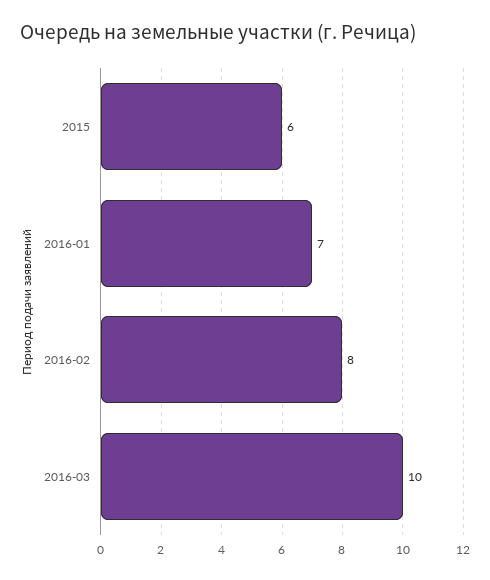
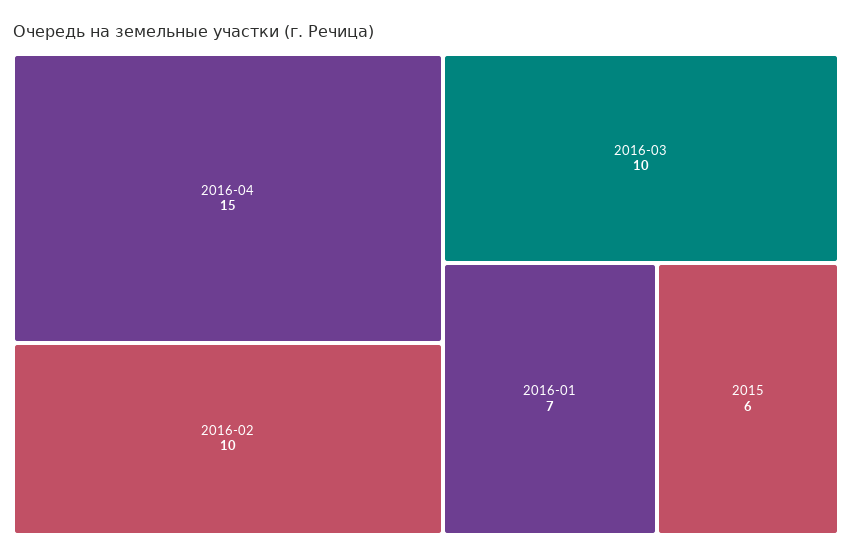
2016-02: 8 -> 10
2016-04: none -> 15

